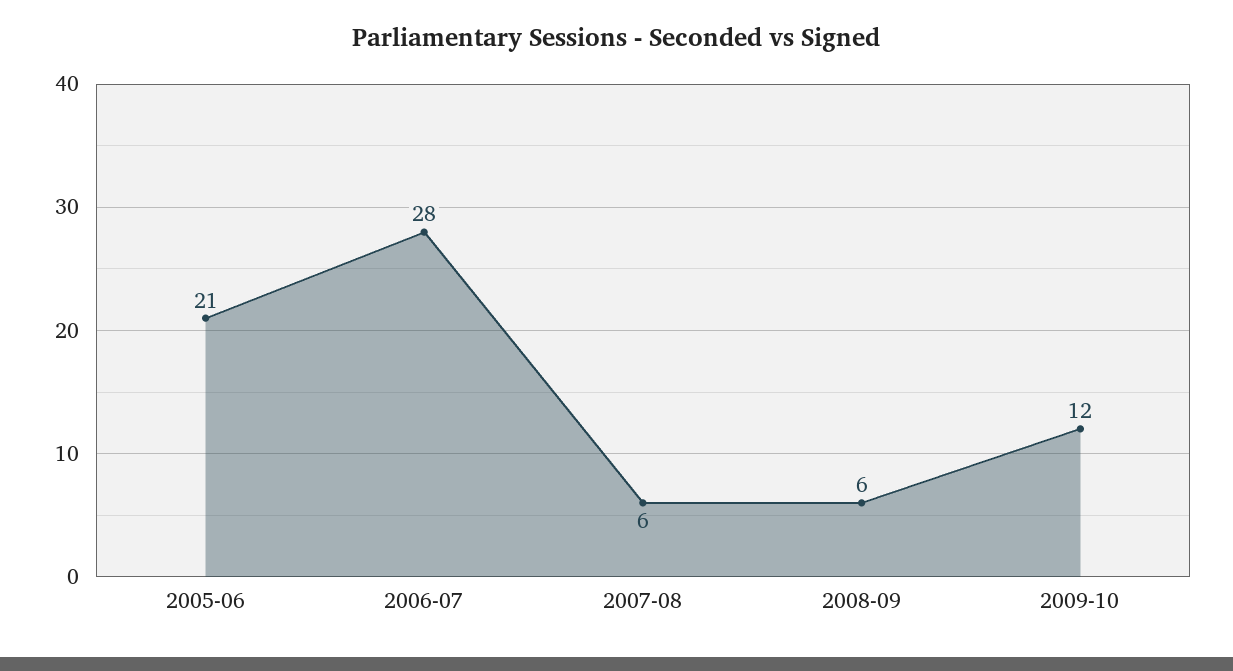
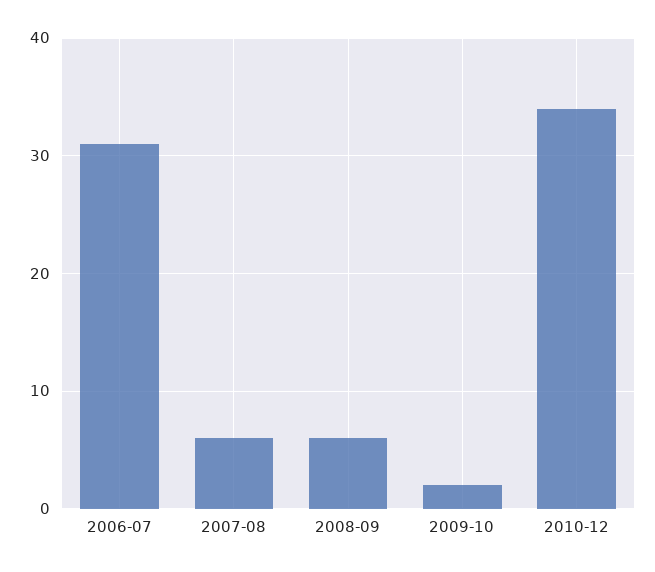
2005-06: 21 -> none
2006-07: 28 -> 31
2009-10: 12 -> 2
2010-12: none -> 34

